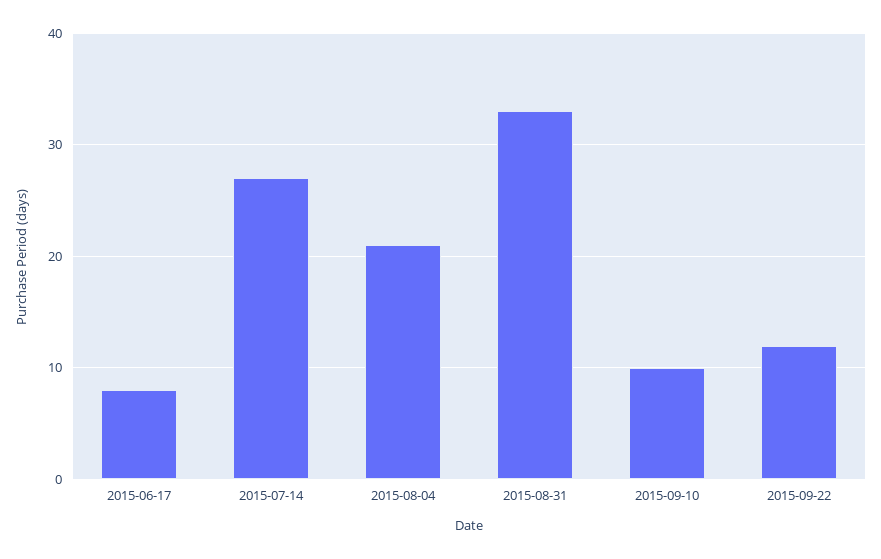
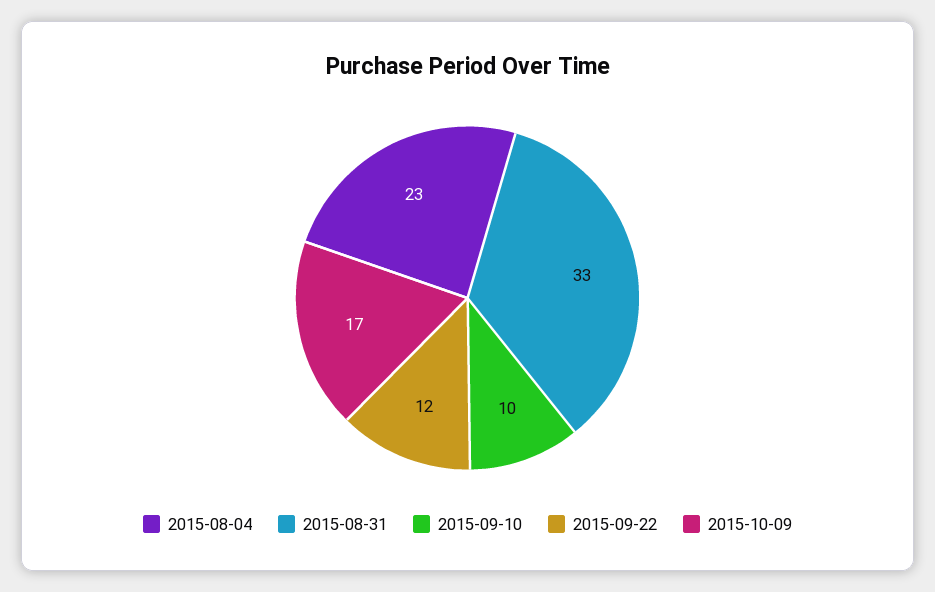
2015-06-17: 8 -> none
2015-07-14: 27 -> none
2015-08-04: 21 -> 23
2015-10-09: none -> 17

